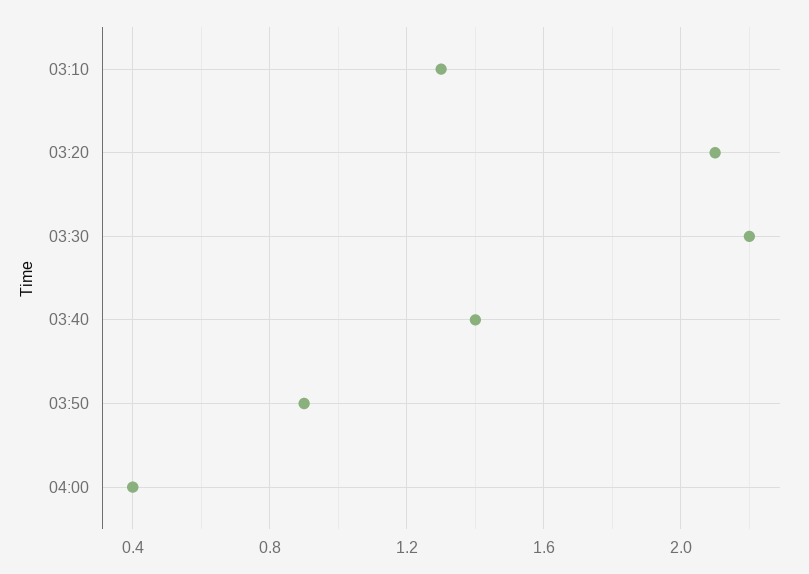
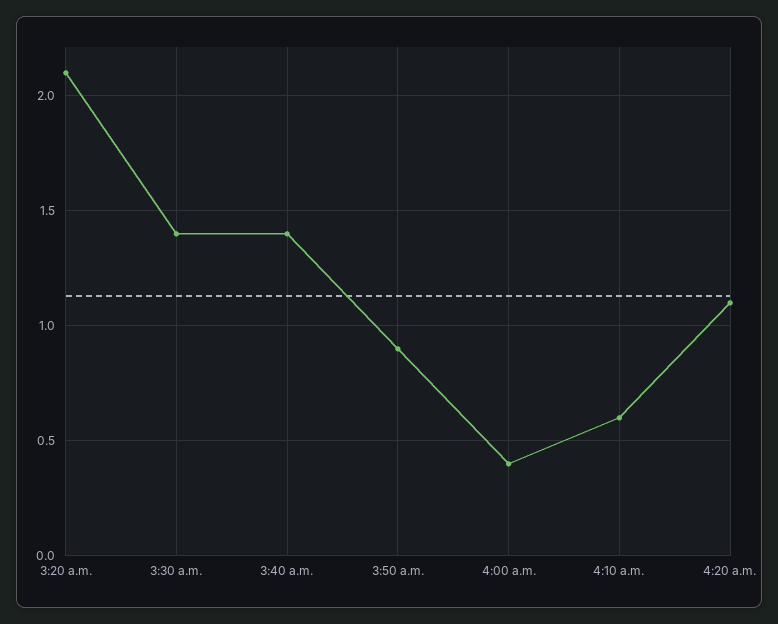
03:10: 1.3 -> none
03:30: 2.2 -> 1.4
4:10 a.m.: none -> 0.6
4:20 a.m.: none -> 1.1

